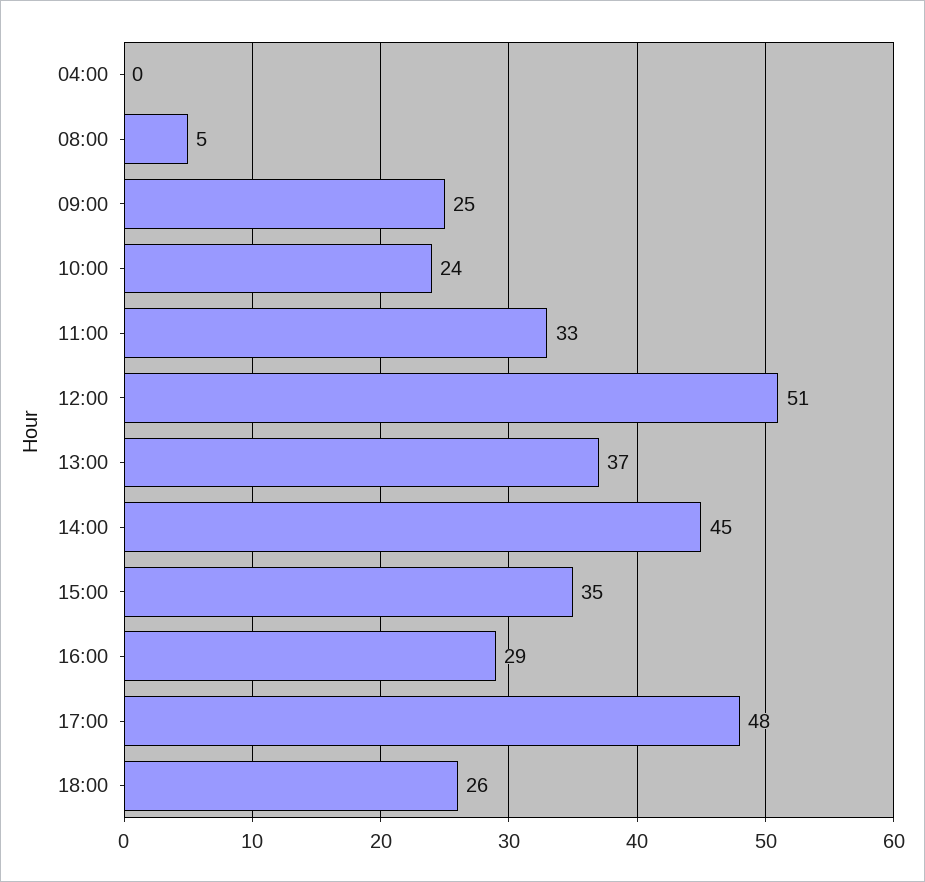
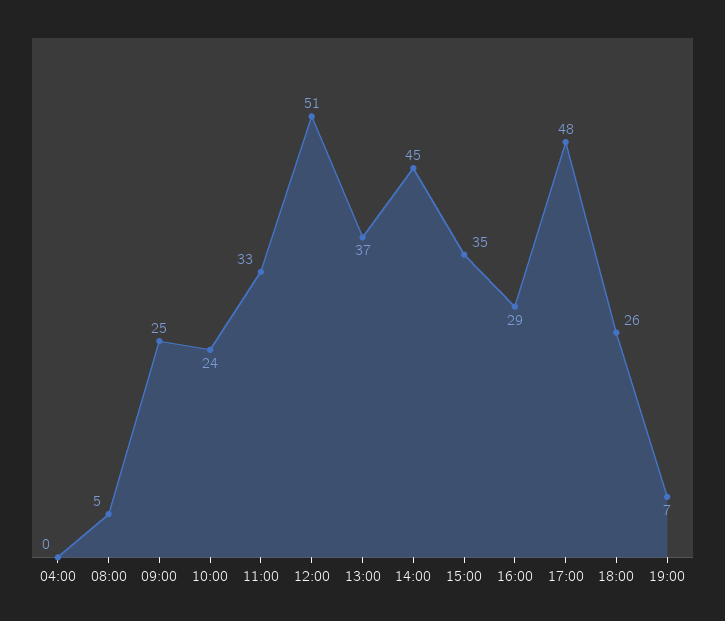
19:00: none -> 7

